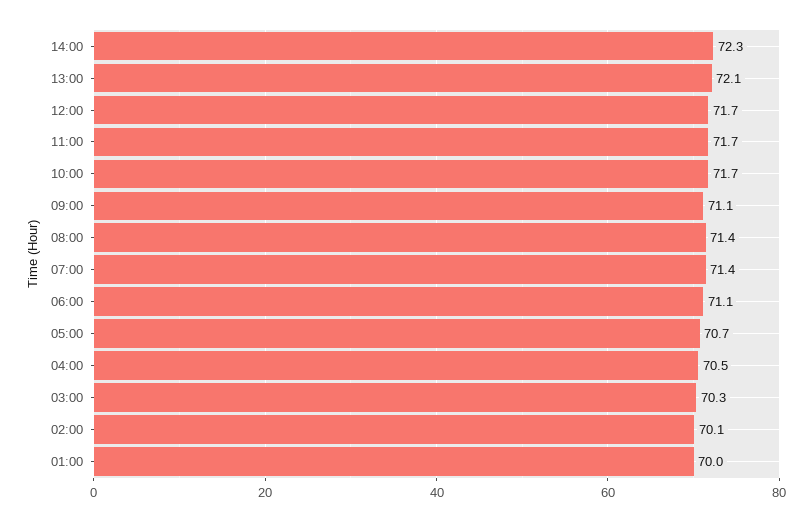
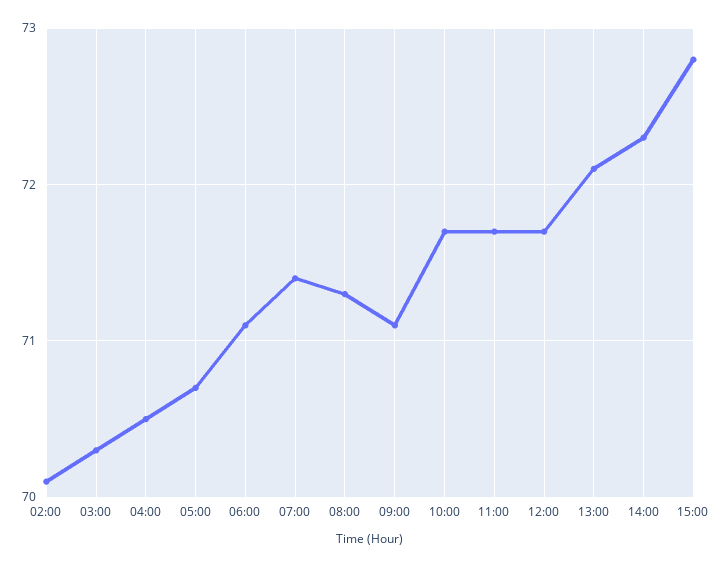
08:00: 71.4 -> 71.3
01:00: 70 -> none
15:00: none -> 72.8

